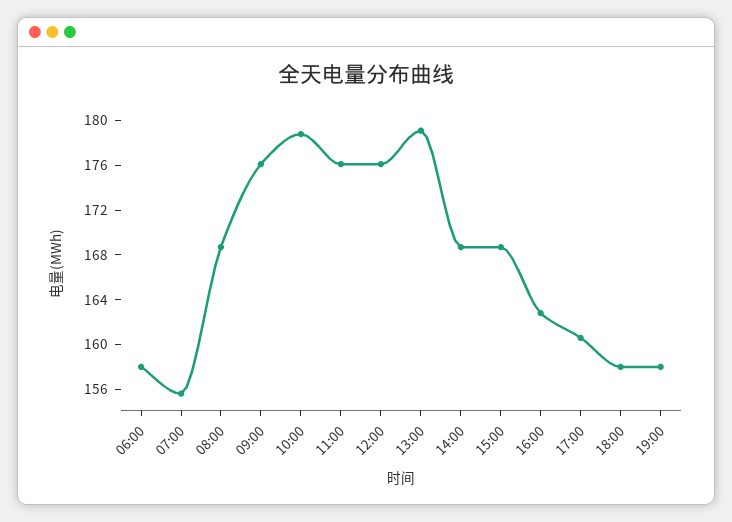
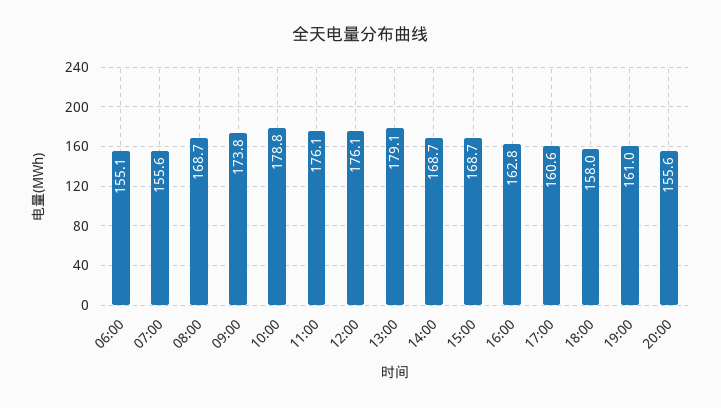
06:00: 158 -> 155.1
09:00: 176 -> 173.8
19:00: 158 -> 161
20:00: none -> 155.6

